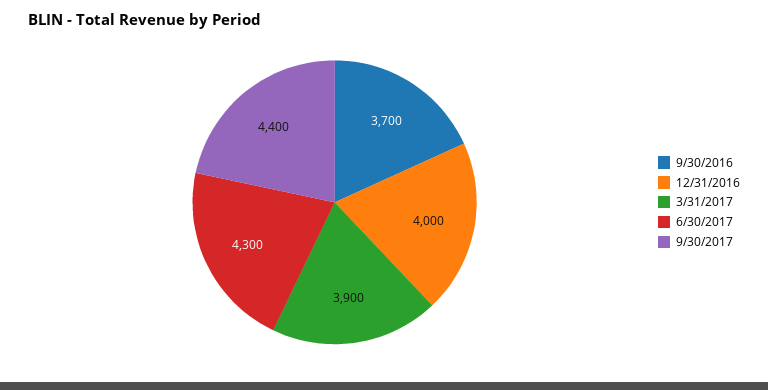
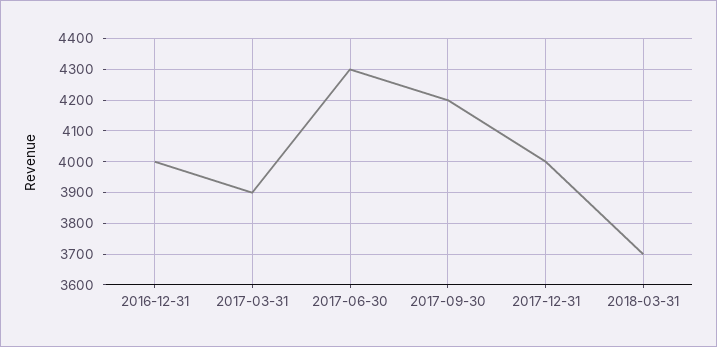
9/30/2016: 3700 -> none
9/30/2017: 4400 -> 4200
2017-12-31: none -> 4000
2018-03-31: none -> 3700

